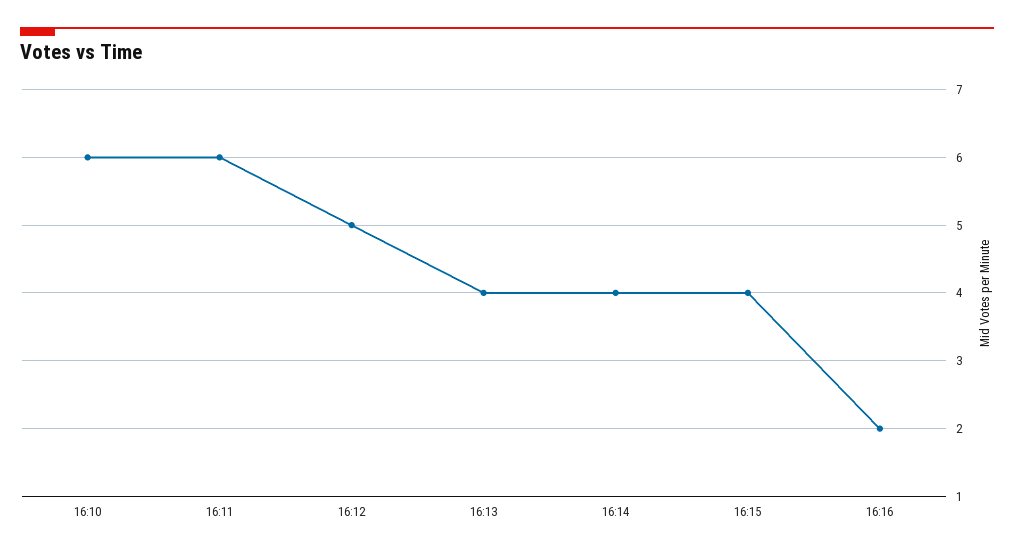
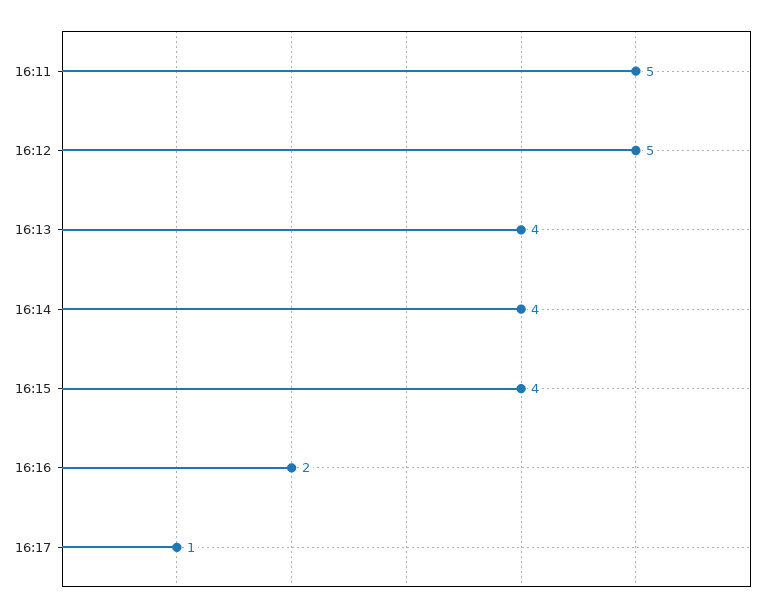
16:10: 6 -> none
16:11: 6 -> 5
16:17: none -> 1

